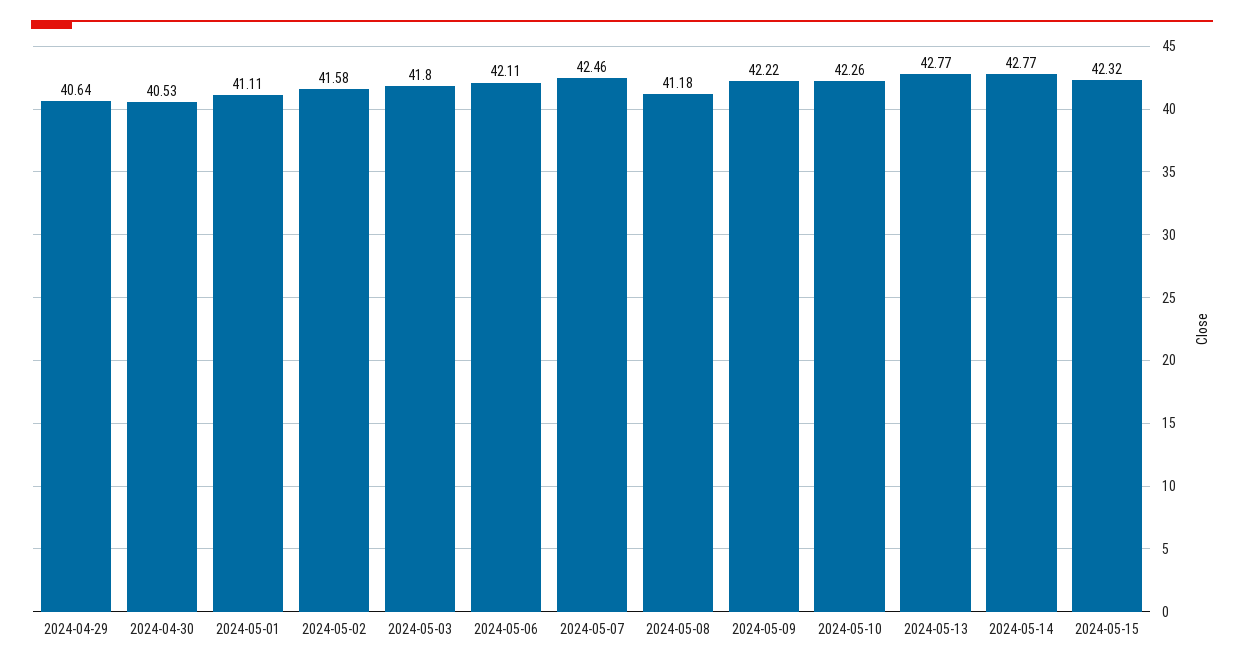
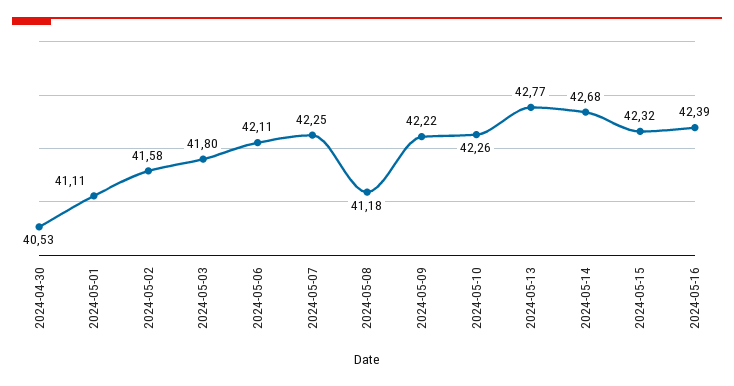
2024-04-29: 40.64 -> none
2024-05-07: 42.46 -> 42.25
2024-05-14: 42.77 -> 42.68
2024-05-16: none -> 42.39

